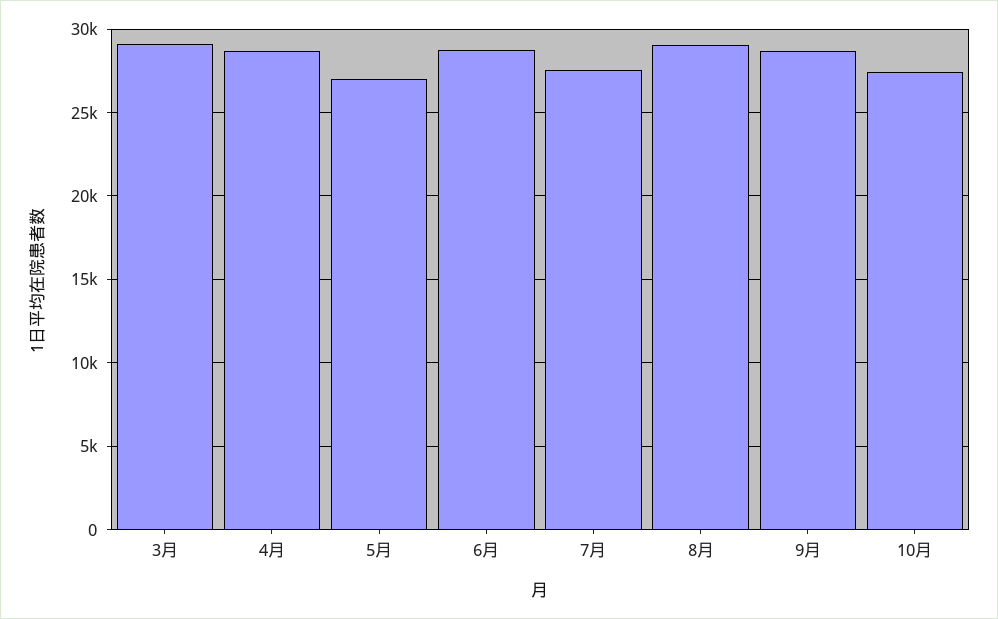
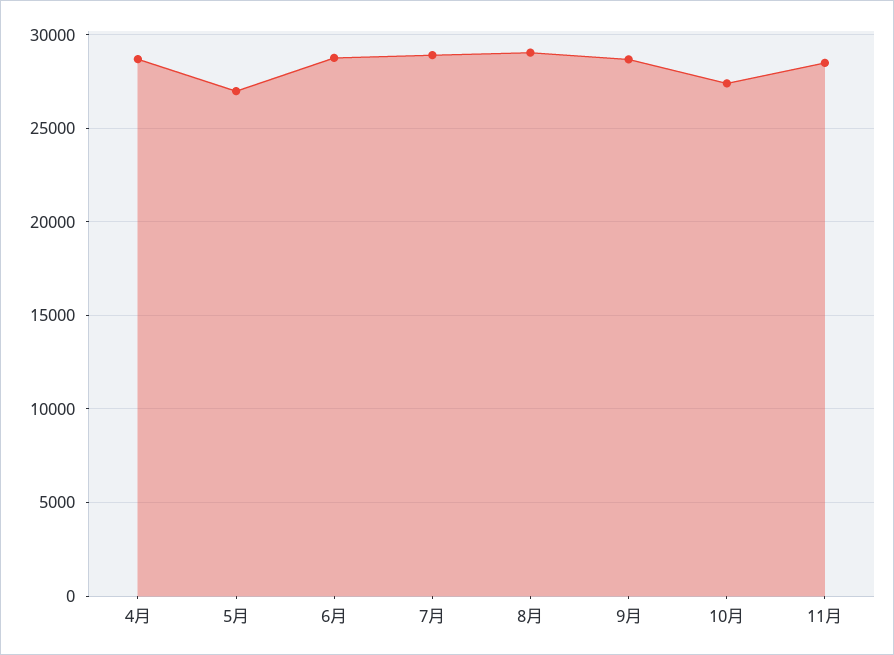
3月: 29000 -> none
7月: 27500 -> 29000
11月: none -> 28500

